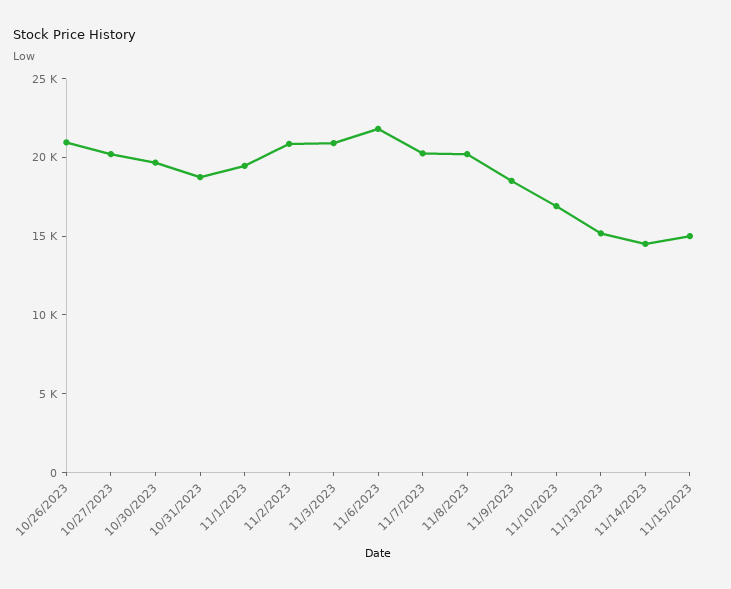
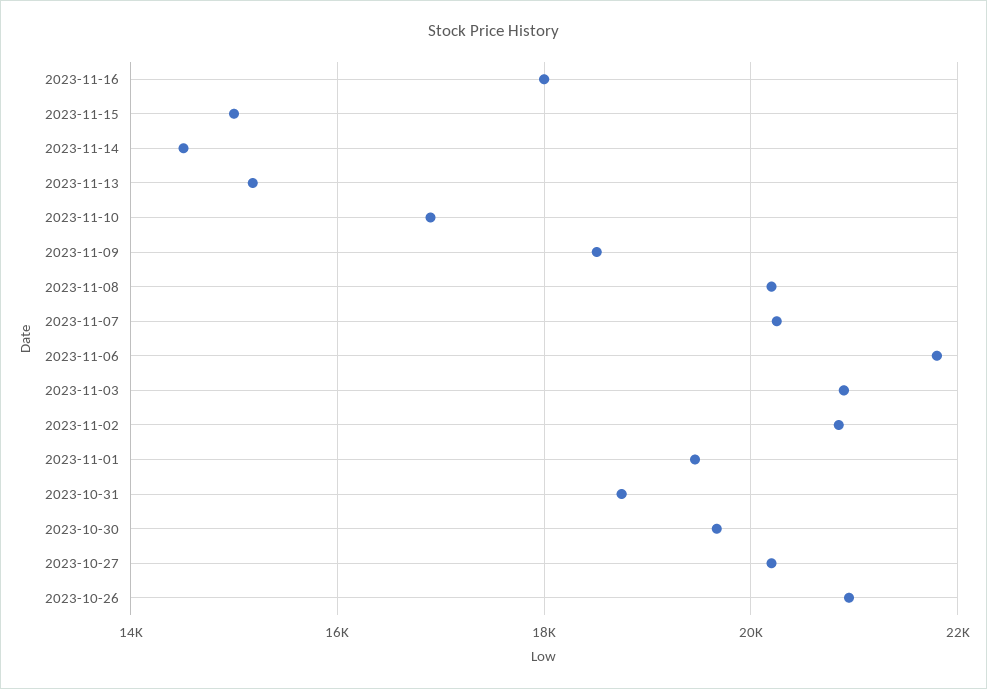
2023-11-16: none -> 18000

